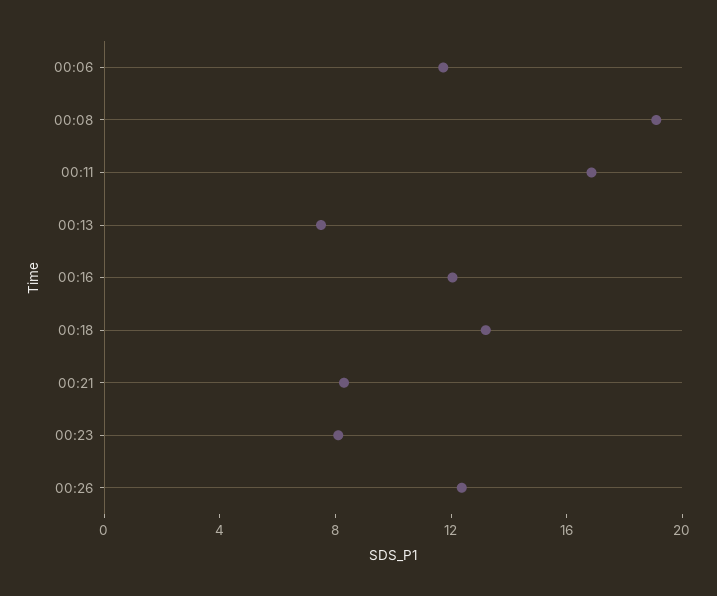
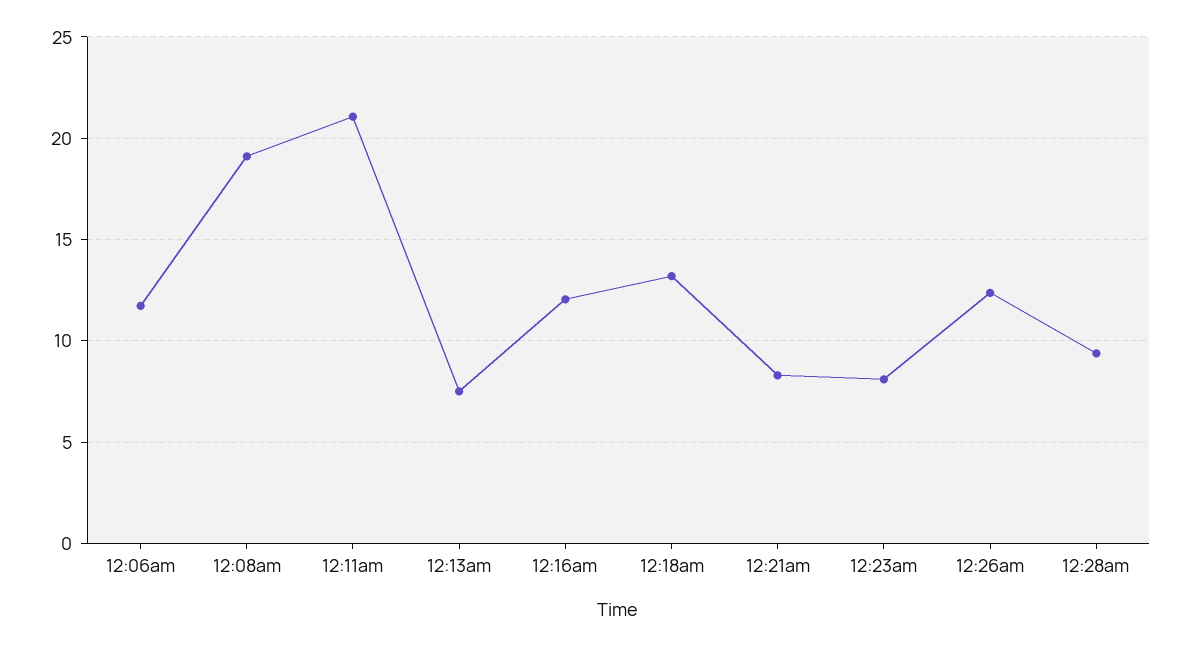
00:11: 17 -> 21
12:28am: none -> 9.5

